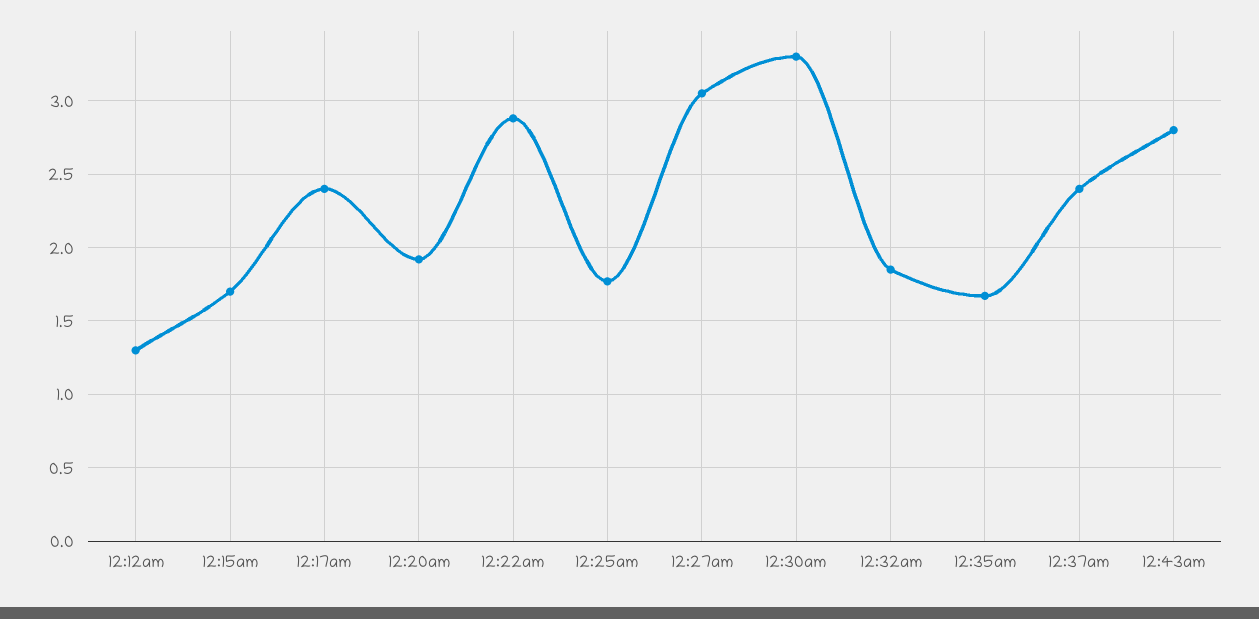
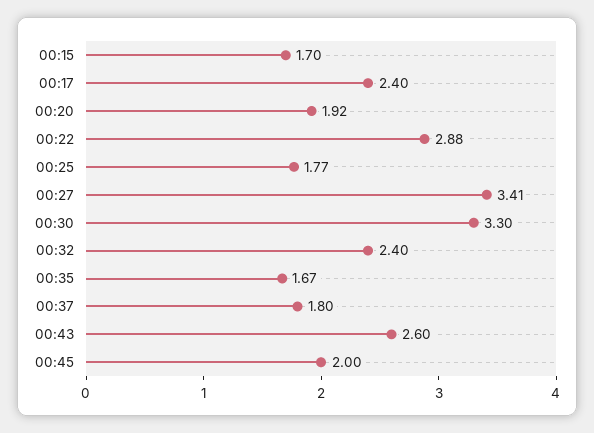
12:12am: 1.3 -> none
12:27am: 3.05 -> 3.41
12:32am: 1.85 -> 2.4
12:37am: 2.4 -> 1.8
12:43am: 2.8 -> 2.6
00:45: none -> 2

